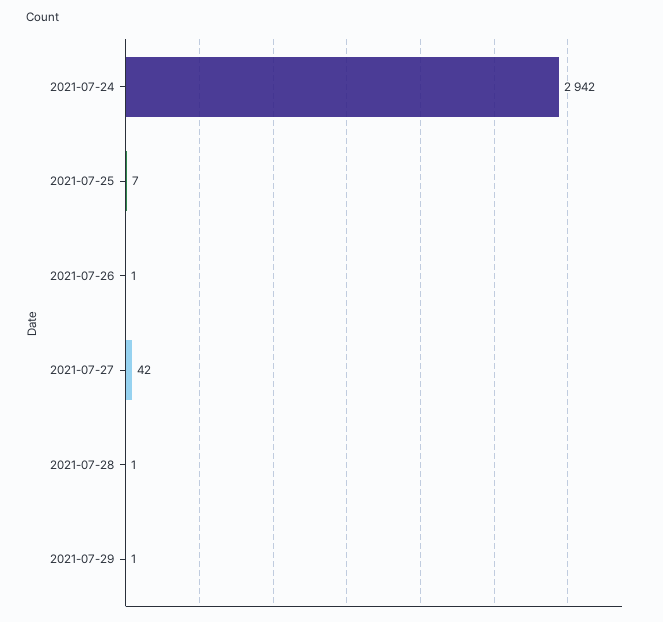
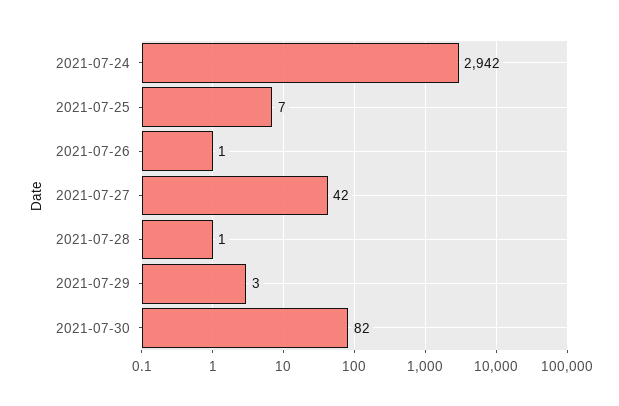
2021-07-29: 1 -> 3
2021-07-30: none -> 82

